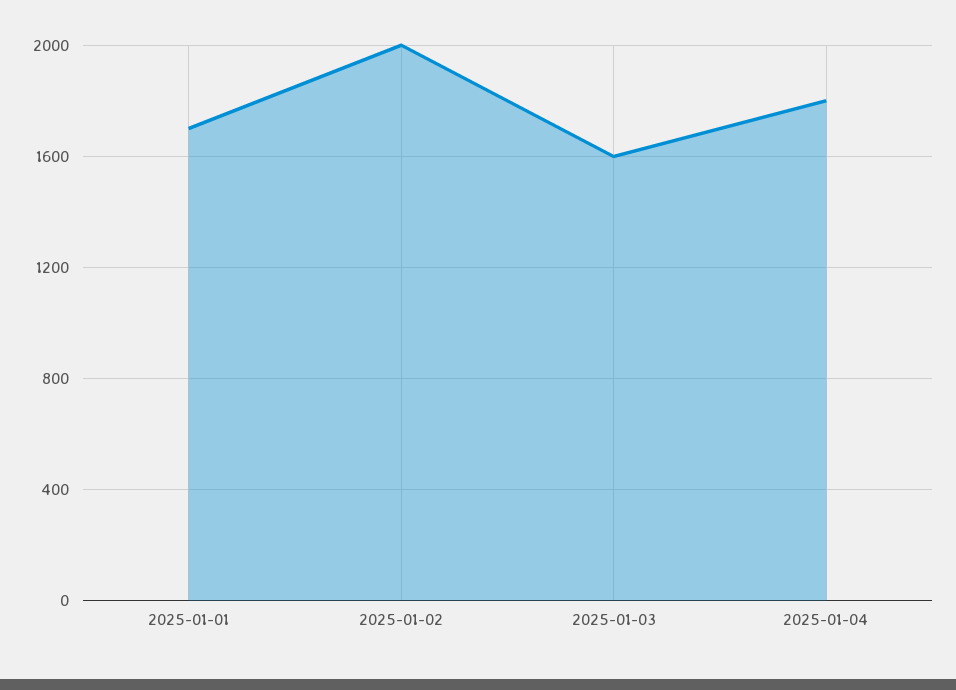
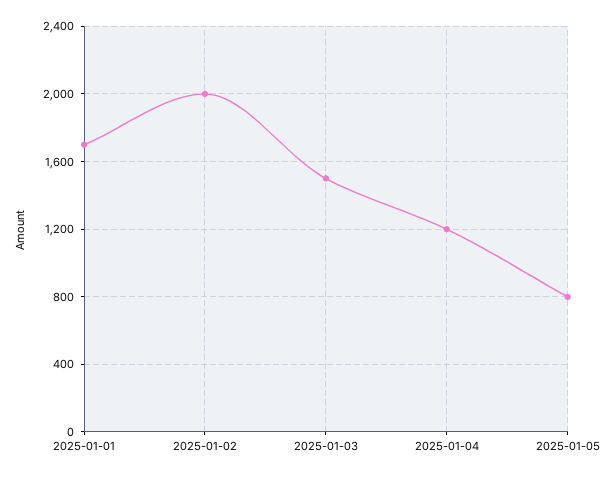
2025-01-03: 1600 -> 1500
2025-01-04: 1800 -> 1200
2025-01-05: none -> 800

